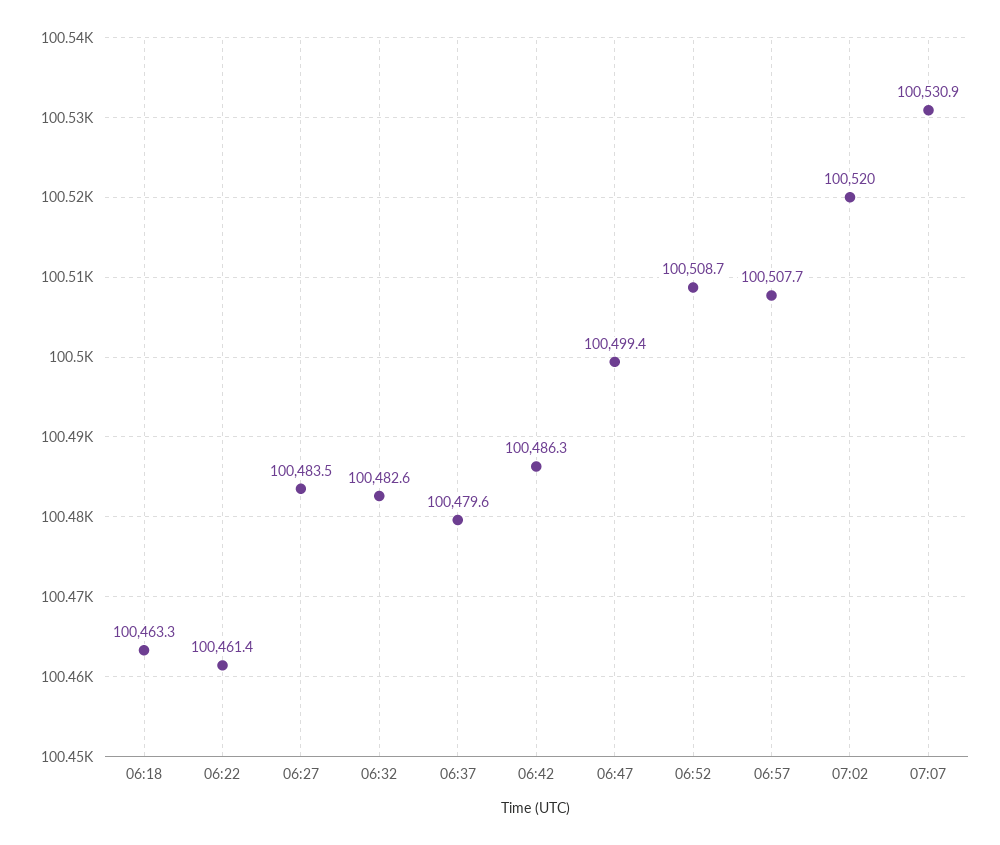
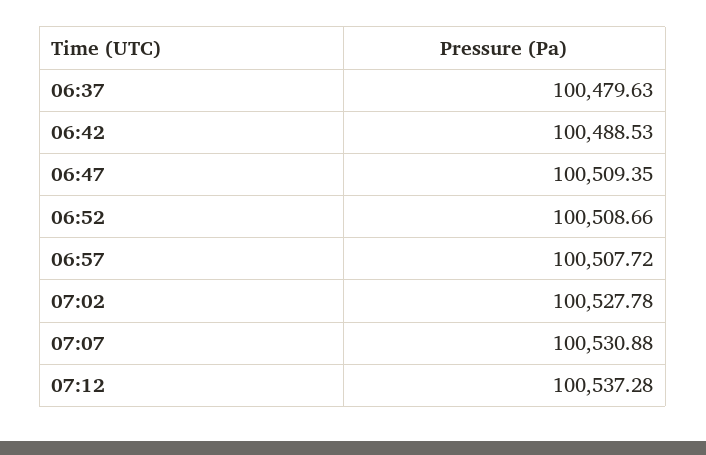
06:18: 100463.3 -> none
06:22: 100461.4 -> none
06:27: 100483.5 -> none
06:32: 100482.6 -> none
06:42: 100486.3 -> 100488.53
06:47: 100499.4 -> 100509.35
07:02: 100520 -> 100527.78
07:12: none -> 100537.28

